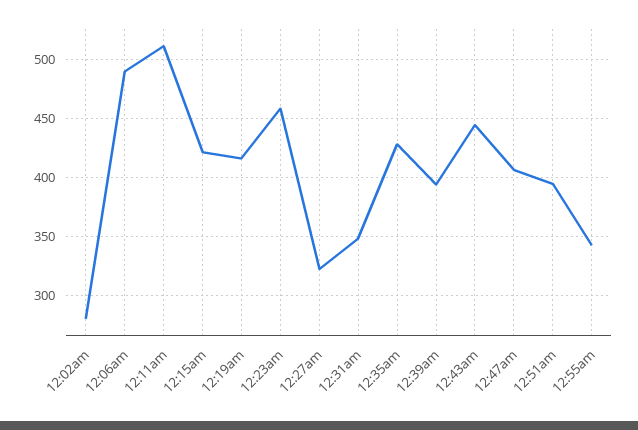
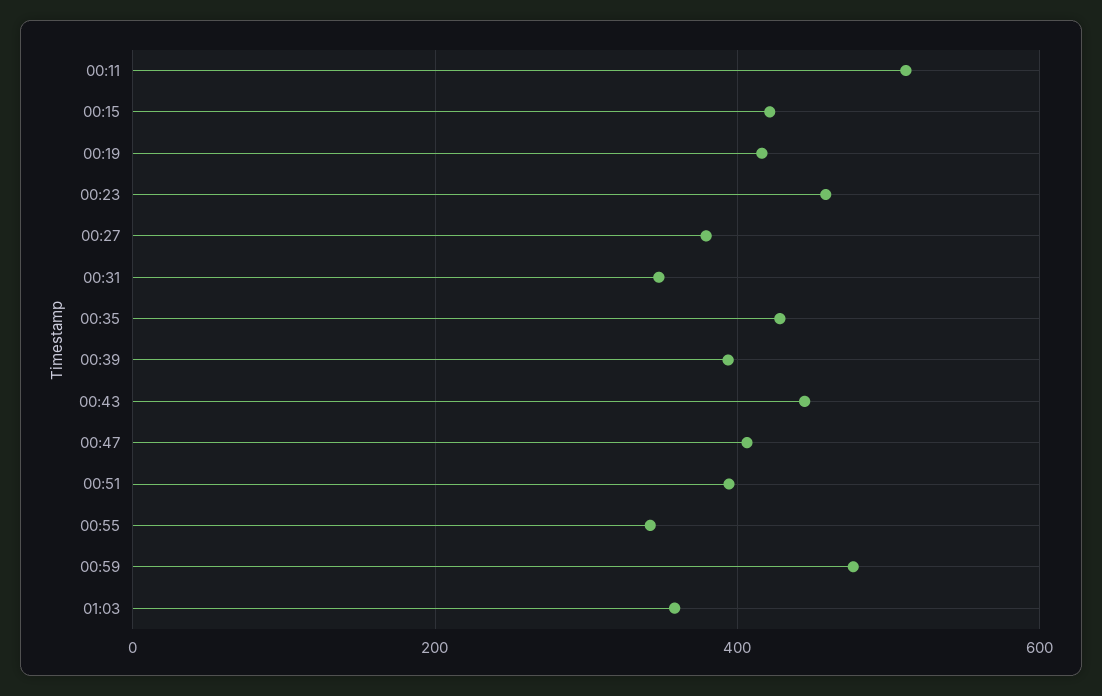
12:02am: 280 -> none
12:06am: 490 -> none
12:27am: 320 -> 380
00:59: none -> 480
01:03: none -> 360

